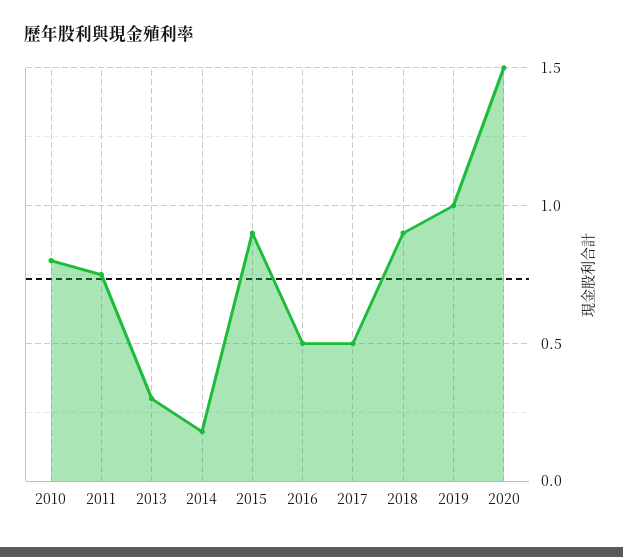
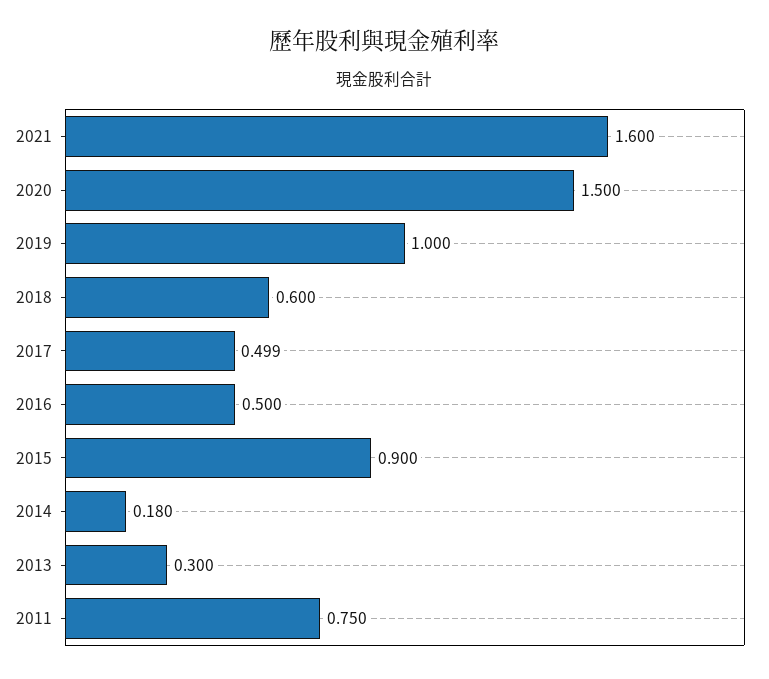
2010: 0.8 -> none
2018: 0.9 -> 0.6
2021: none -> 1.6

